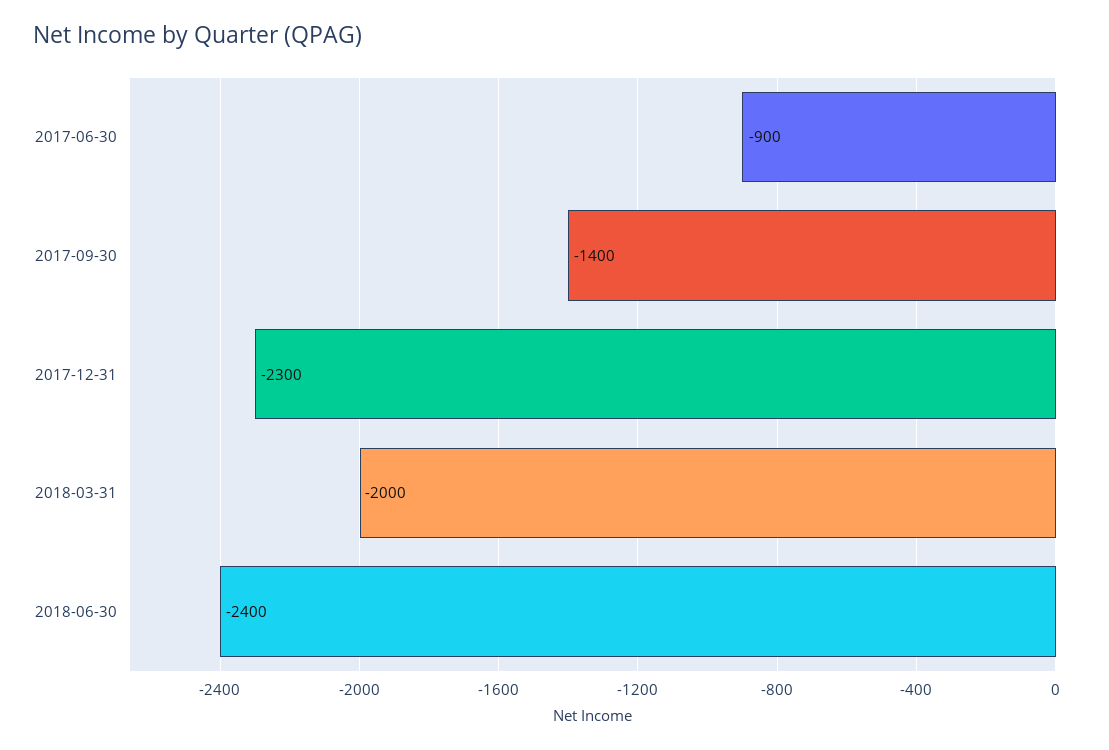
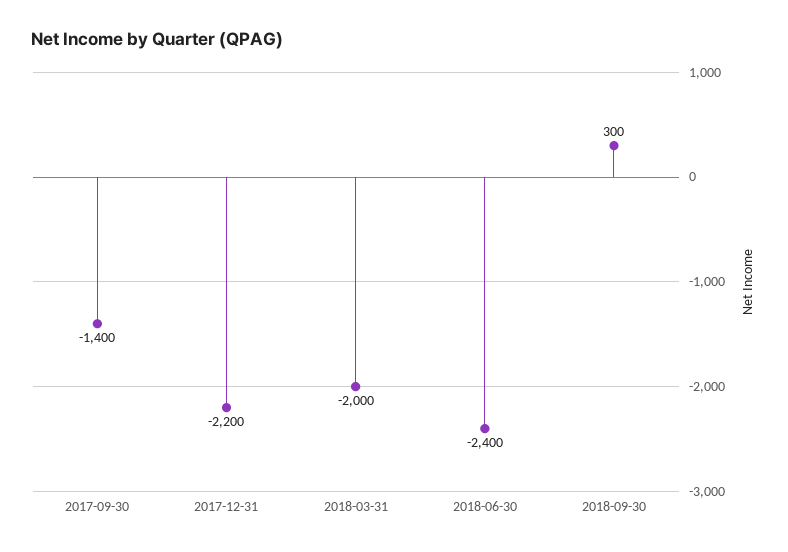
2017-06-30: -900 -> none
2017-12-31: -2300 -> -2200
2018-09-30: none -> 300

